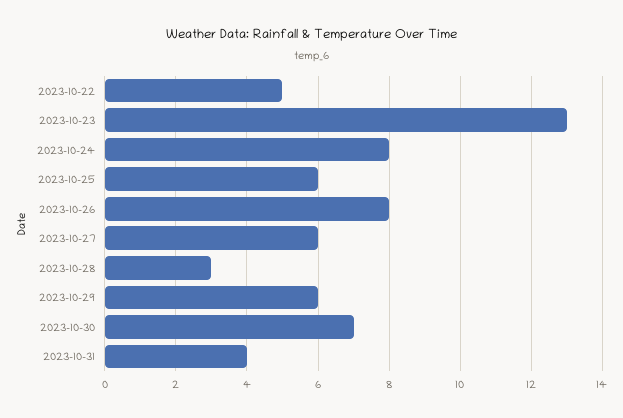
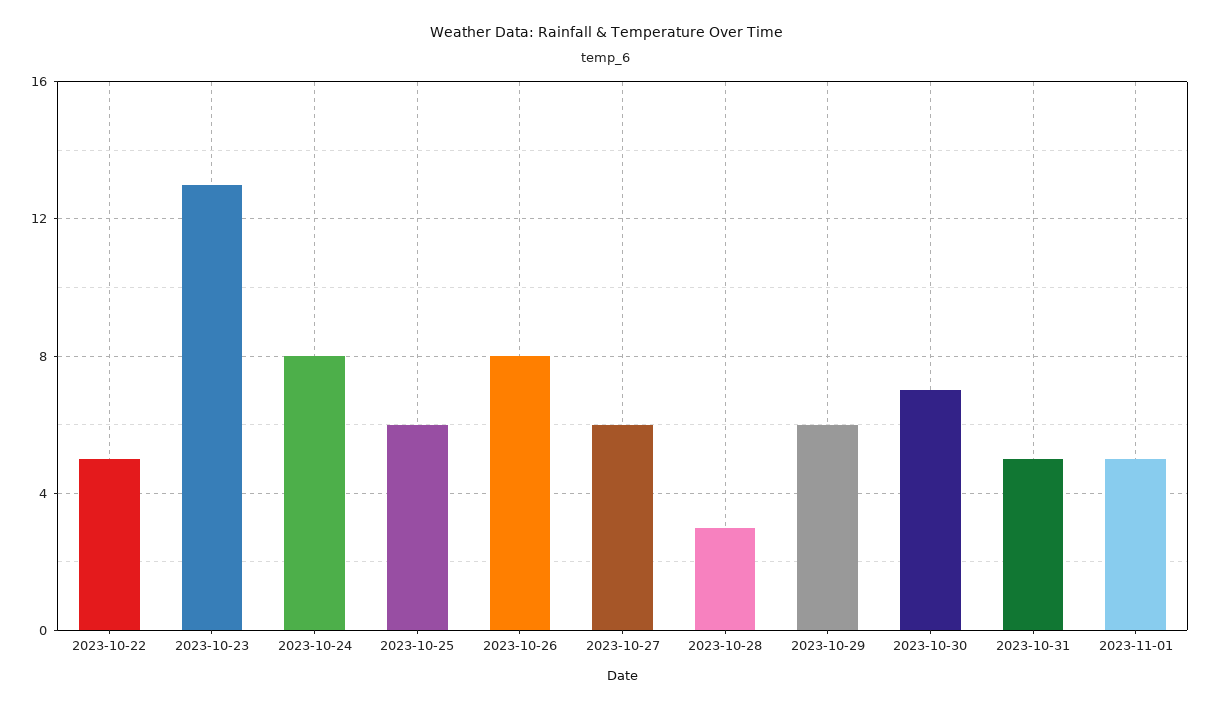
2023-10-31: 4 -> 5
2023-11-01: none -> 5

